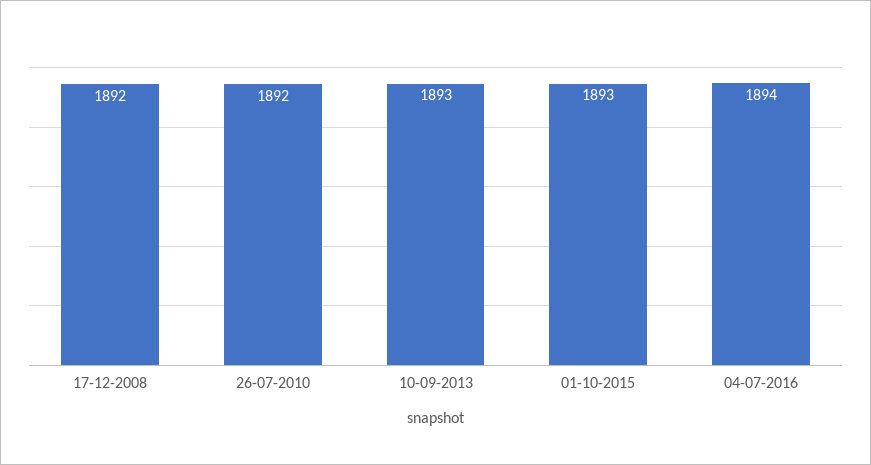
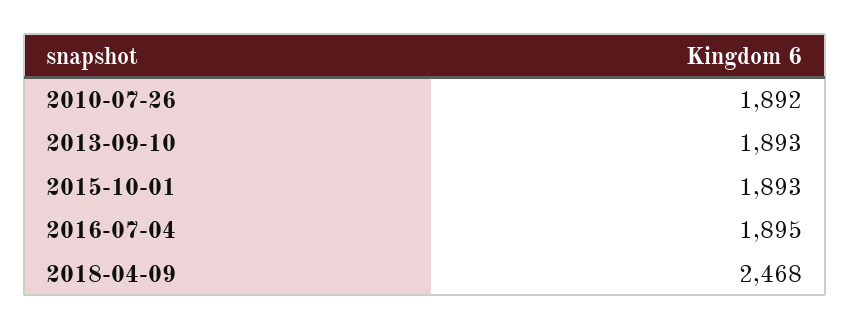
17-12-2008: 1892 -> none
04-07-2016: 1894 -> 1895
2018-04-09: none -> 2468

